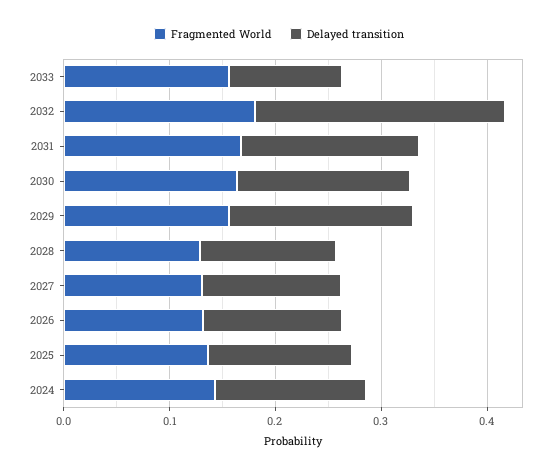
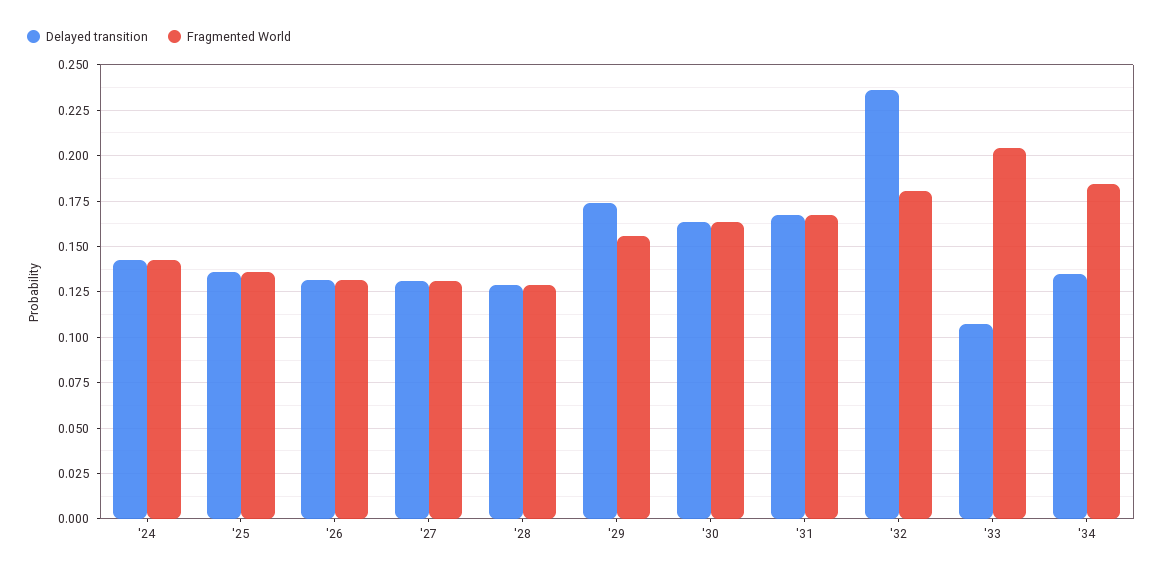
Fragmented World, 2033: 0.16 -> 0.205
Delayed transition, '34: none -> 0.135
Fragmented World, '34: none -> 0.185

